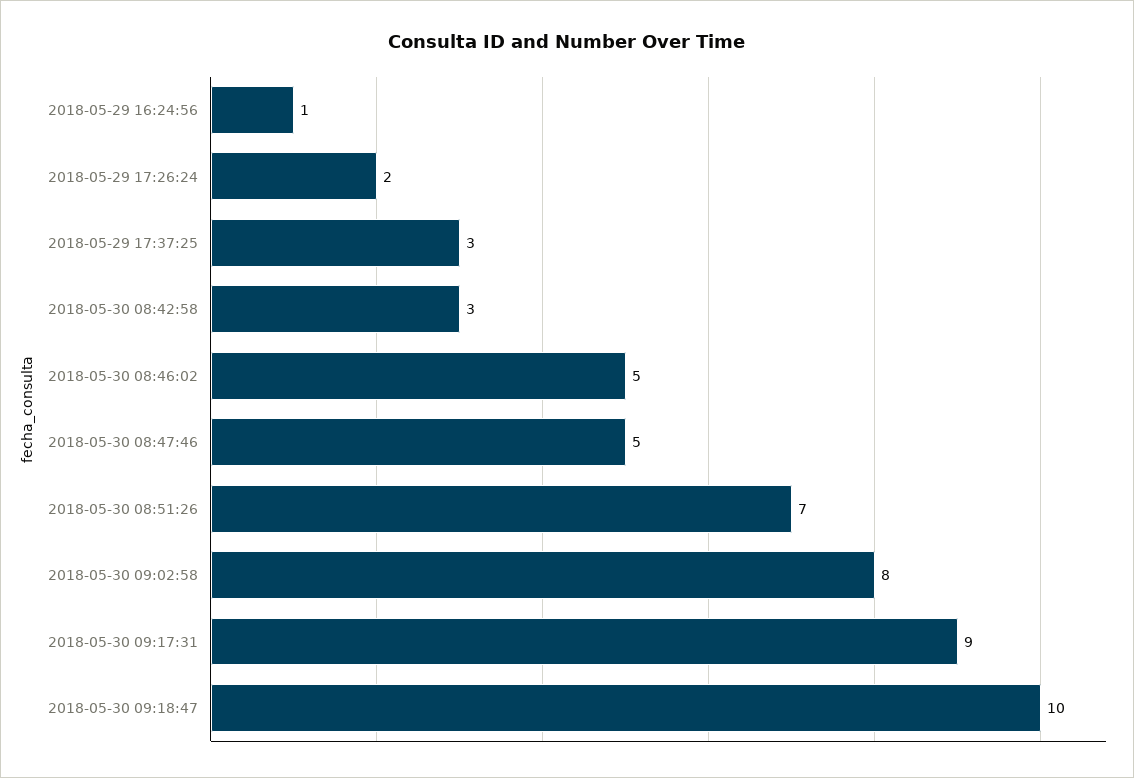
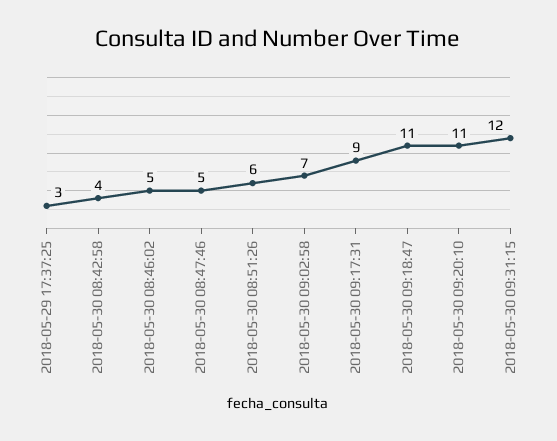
2018-05-29 16:24:56: 1 -> none
2018-05-29 17:26:24: 2 -> none
2018-05-30 08:42:58: 3 -> 4
2018-05-30 08:51:26: 7 -> 6
2018-05-30 09:02:58: 8 -> 7
2018-05-30 09:18:47: 10 -> 11
2018-05-30 09:20:10: none -> 11
2018-05-30 09:31:15: none -> 12

